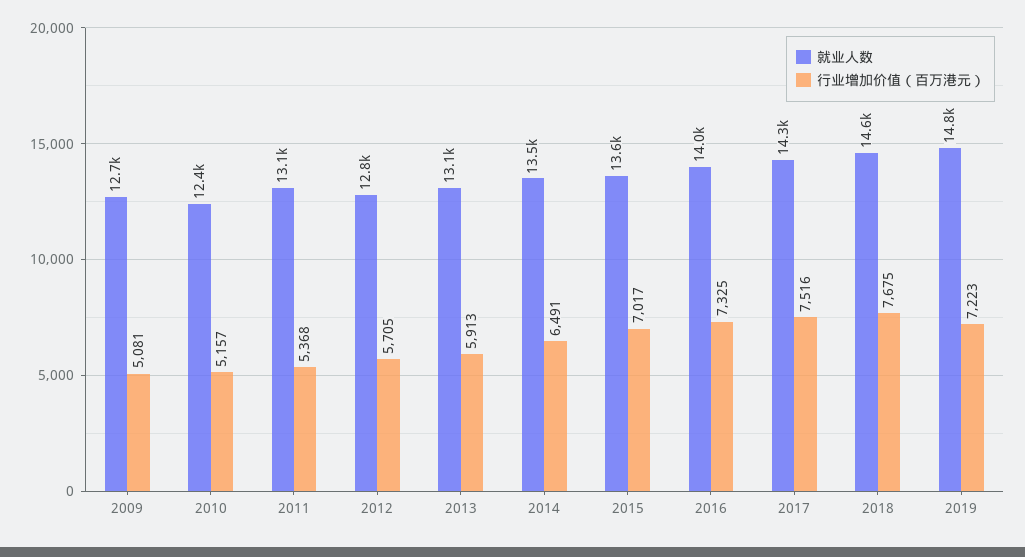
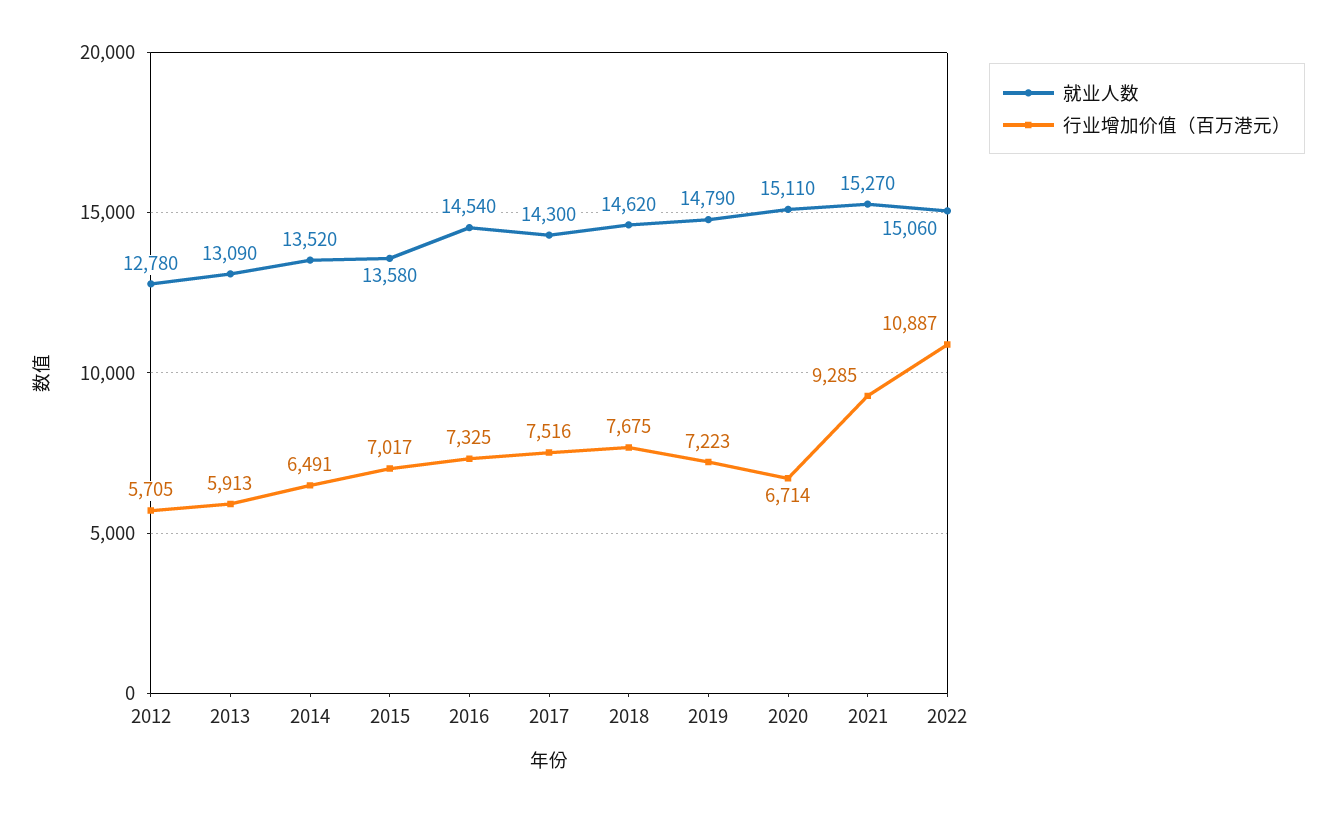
就业人数, 2009: 12700 -> none
行业增加价值（百万港元）, 2009: 5081 -> none
就业人数, 2010: 12400 -> none
行业增加价值（百万港元）, 2010: 5157 -> none
就业人数, 2011: 13100 -> none
行业增加价值（百万港元）, 2011: 5368 -> none
就业人数, 2016: 14000 -> 14540
就业人数, 2020: none -> 15110
行业增加价值（百万港元）, 2020: none -> 6714
就业人数, 2021: none -> 15270
行业增加价值（百万港元）, 2021: none -> 9285
就业人数, 2022: none -> 15060
行业增加价值（百万港元）, 2022: none -> 10887

